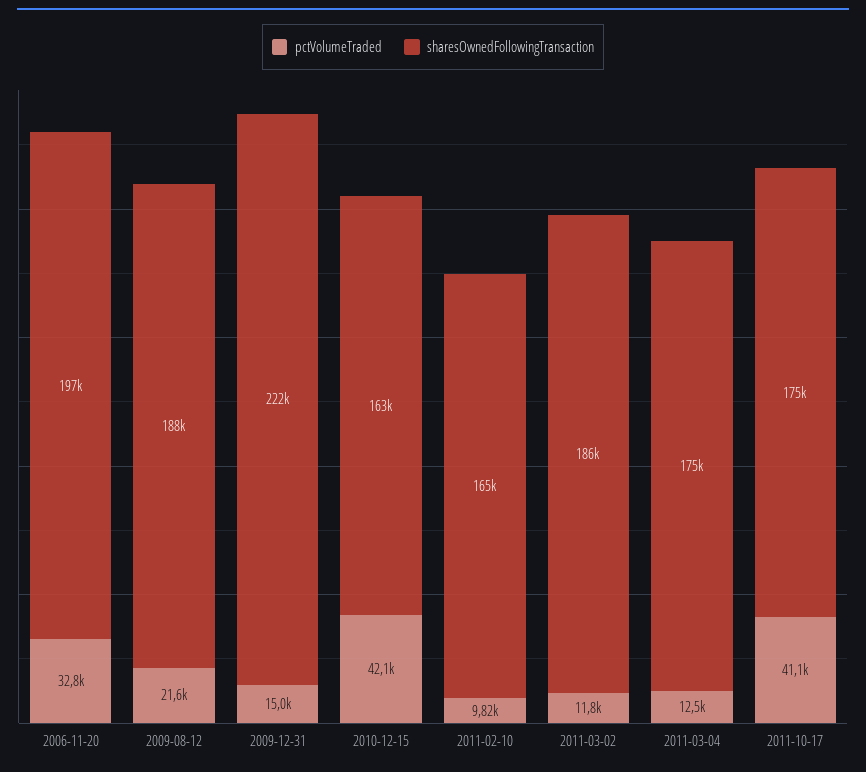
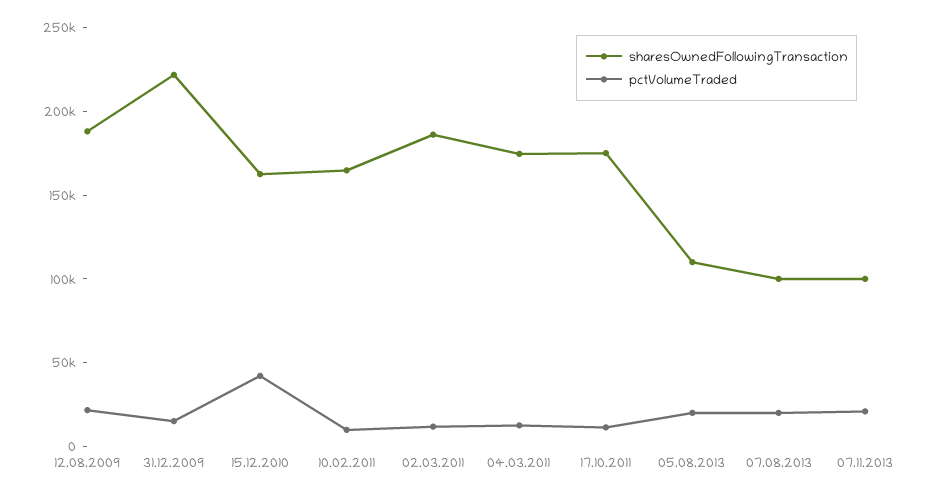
pctVolumeTraded, 2006-11-20: 32800 -> none
sharesOwnedFollowingTransaction, 2006-11-20: 197000 -> none
pctVolumeTraded, 2011-10-17: 41100 -> 10000
sharesOwnedFollowingTransaction, 05.08.2013: none -> 110000
pctVolumeTraded, 05.08.2013: none -> 20000
sharesOwnedFollowingTransaction, 07.08.2013: none -> 100000
pctVolumeTraded, 07.08.2013: none -> 20000
sharesOwnedFollowingTransaction, 07.11.2013: none -> 100000
pctVolumeTraded, 07.11.2013: none -> 20000

